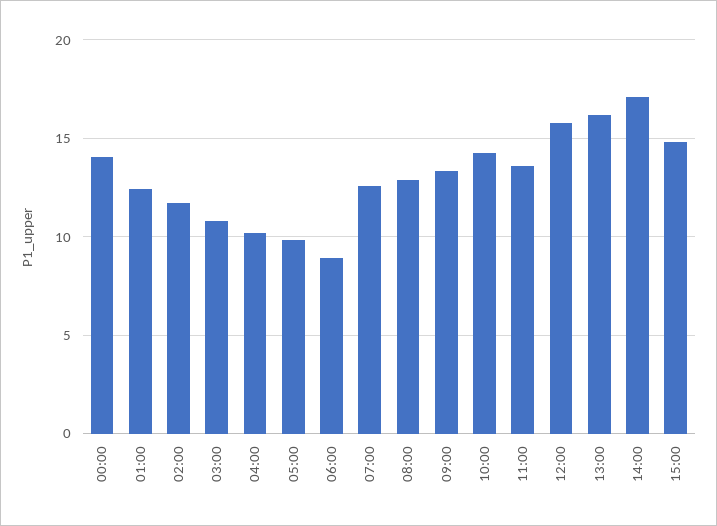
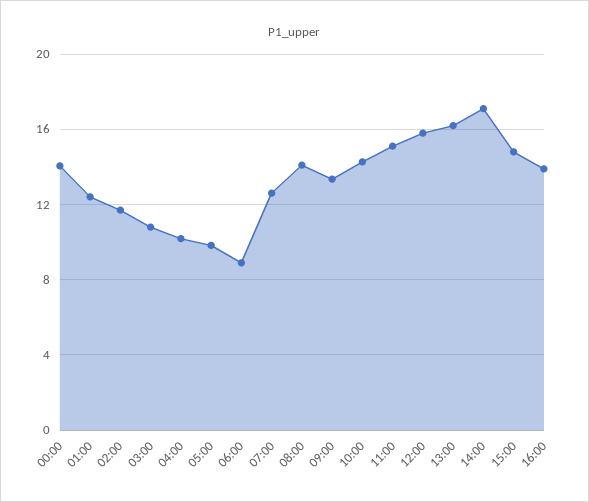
08:00: 13 -> 14
11:00: 13.5 -> 15
16:00: none -> 14

